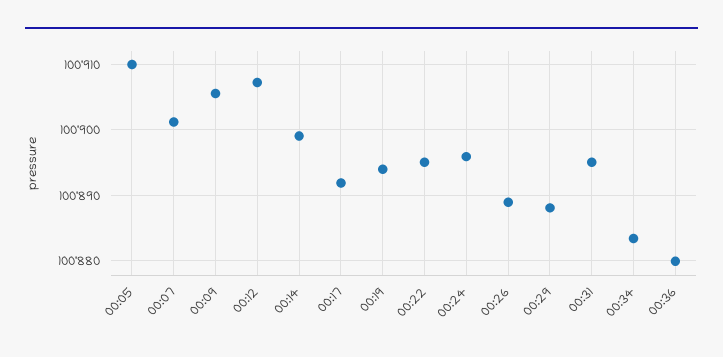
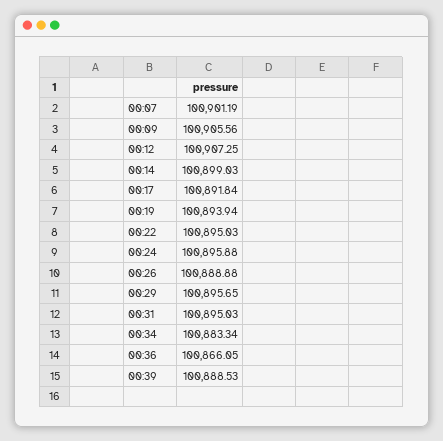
00:05: 100910 -> none
00:29: 100888 -> 100895.65
00:36: 100880 -> 100866.05
00:39: none -> 100888.53

